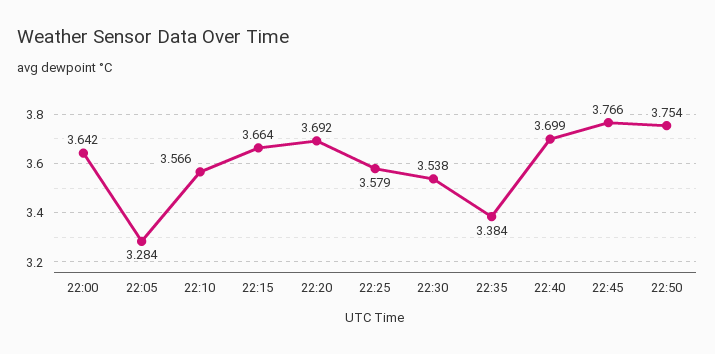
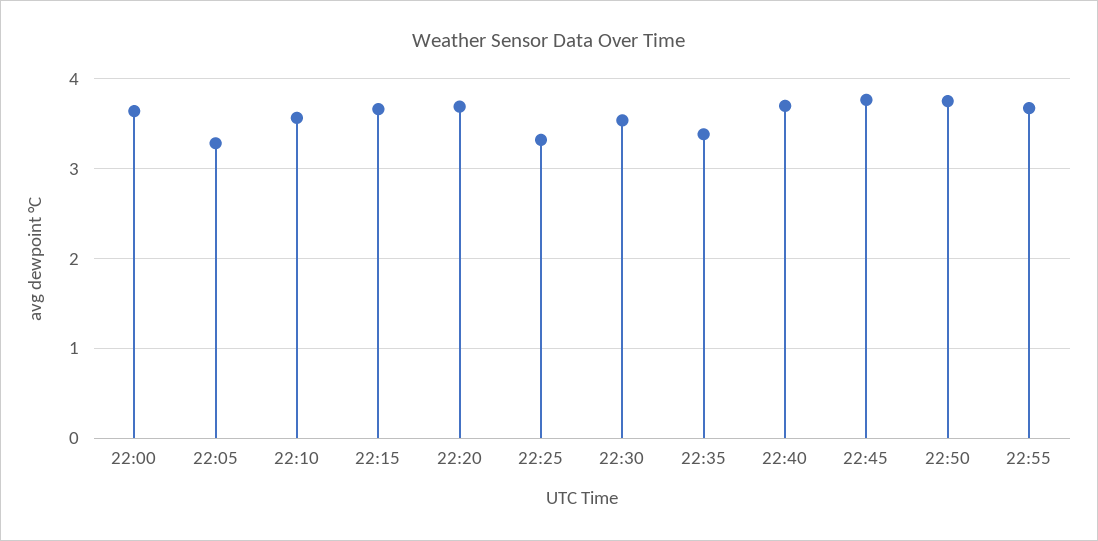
22:25: 3.579 -> 3.3
22:55: none -> 3.7

